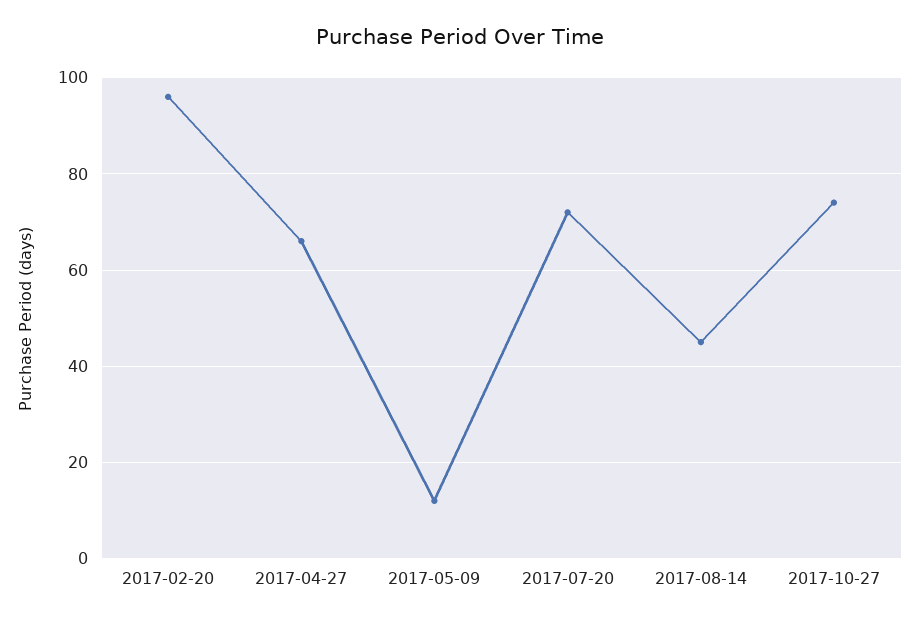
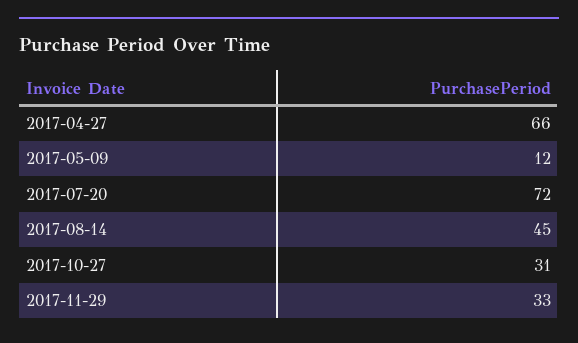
2017-02-20: 95 -> none
2017-10-27: 75 -> 31
2017-11-29: none -> 33

